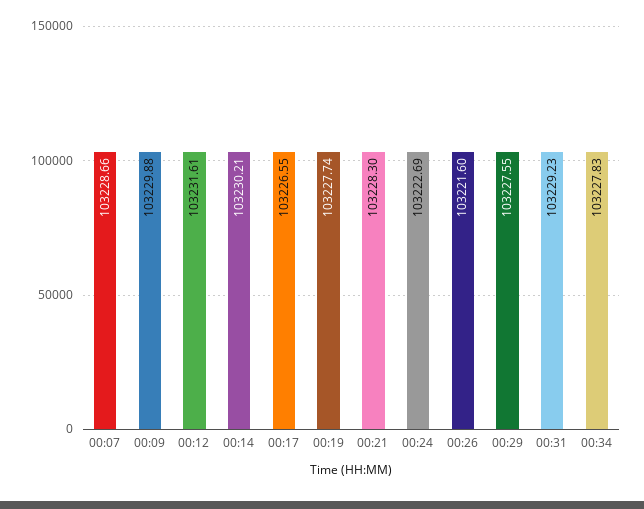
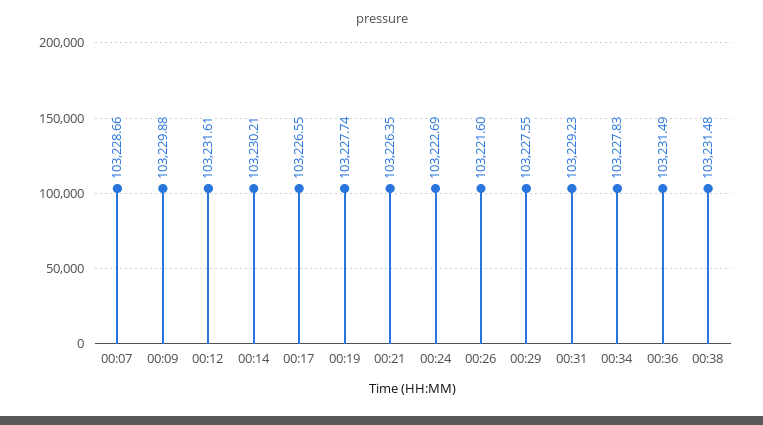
00:21: 103228.3 -> 103226.35
00:36: none -> 103231.49
00:38: none -> 103231.48

